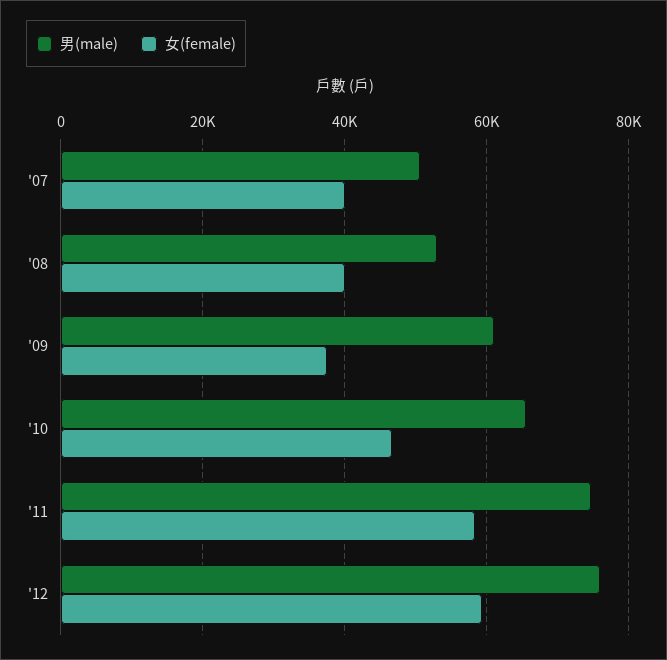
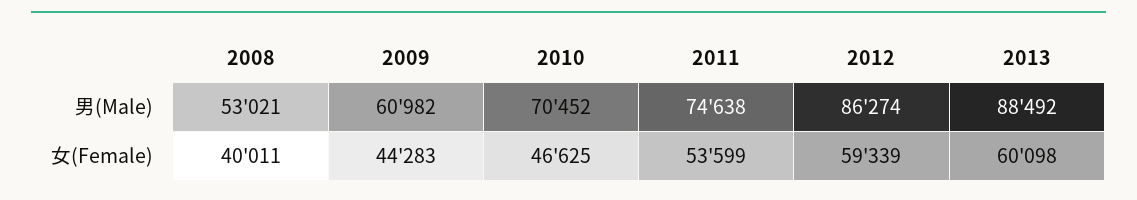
男(male), '07: 50000 -> none
女(female), '07: 40000 -> none
女(female), '09: 38000 -> 44283
男(male), '10: 66000 -> 70452
女(female), '11: 58000 -> 53599
男(male), '12: 76000 -> 86274
男(male), 2013: none -> 88492
女(female), 2013: none -> 60098

